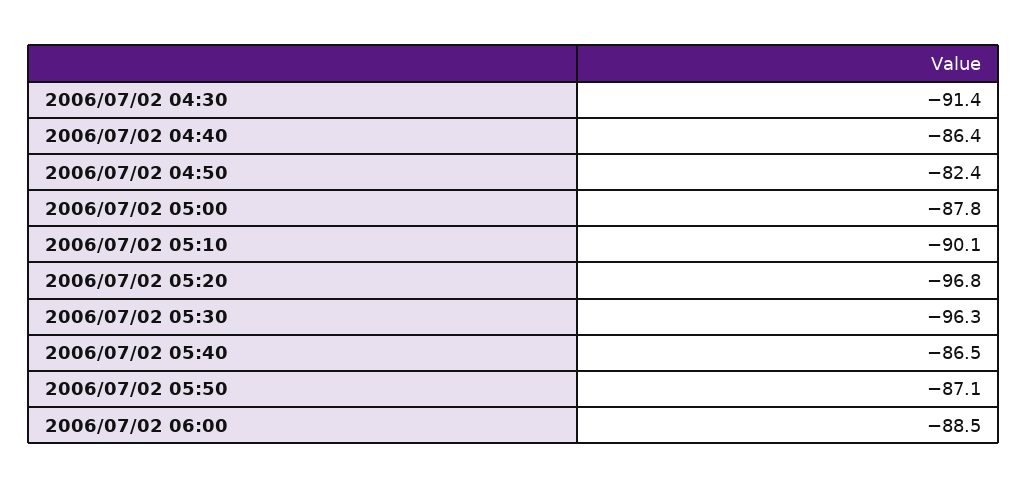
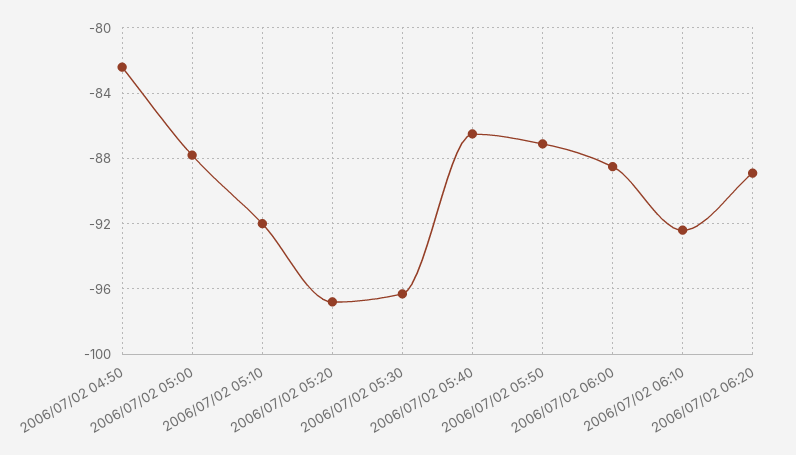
2006/07/02 04:30: -91.4 -> none
2006/07/02 04:40: -86.4 -> none
2006/07/02 05:10: -90.1 -> -92
2006/07/02 06:10: none -> -92.5
2006/07/02 06:20: none -> -89

